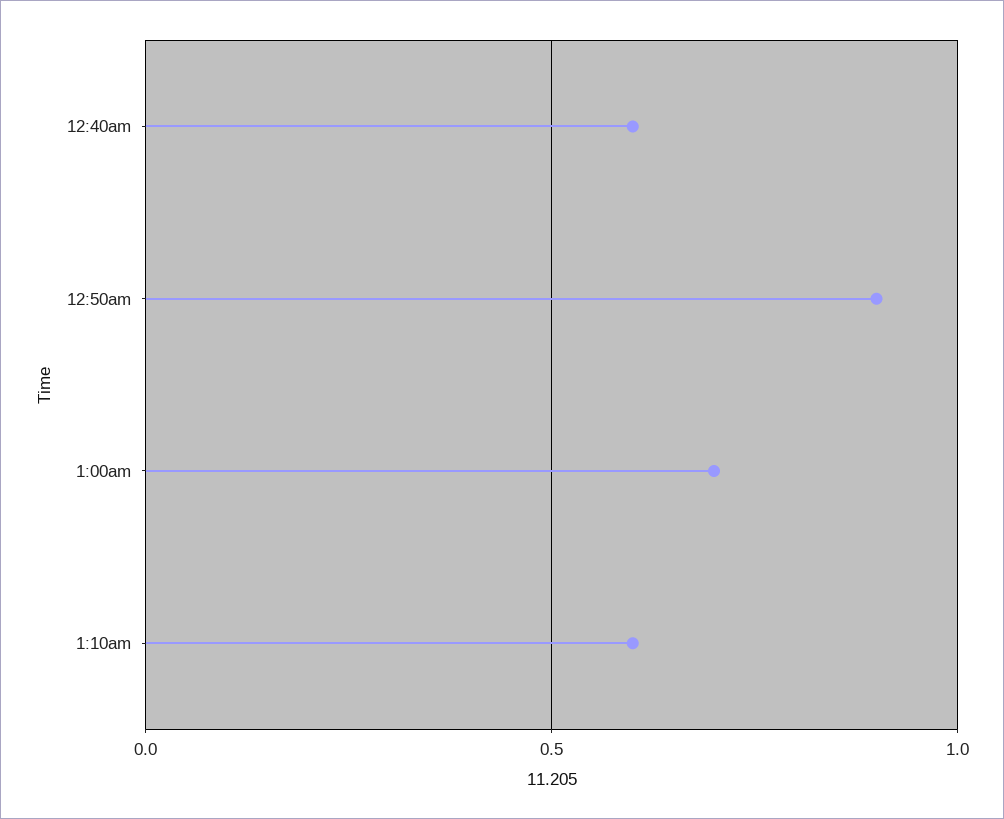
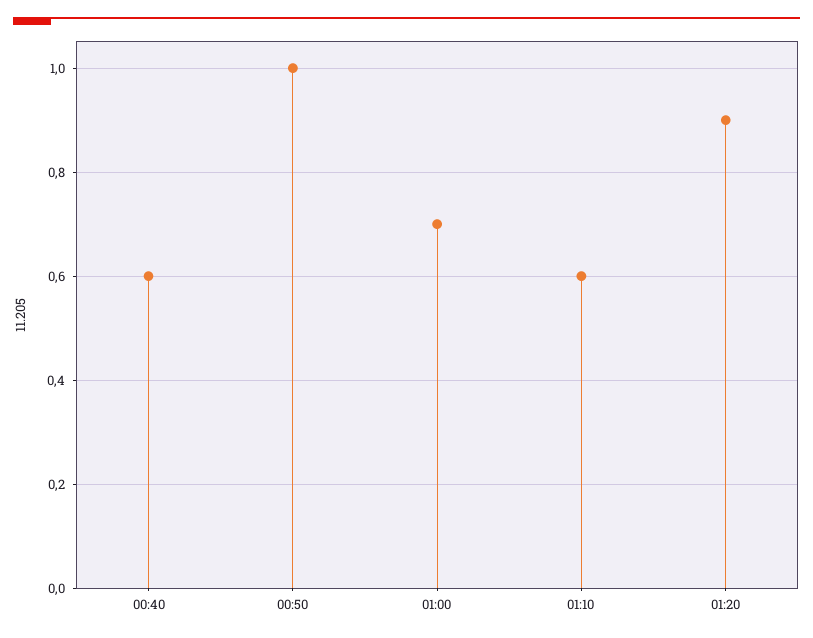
12:50am: 0.9 -> 1
01:20: none -> 0.9

